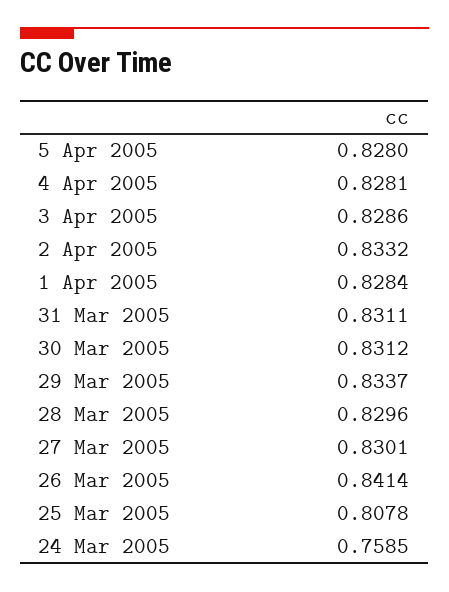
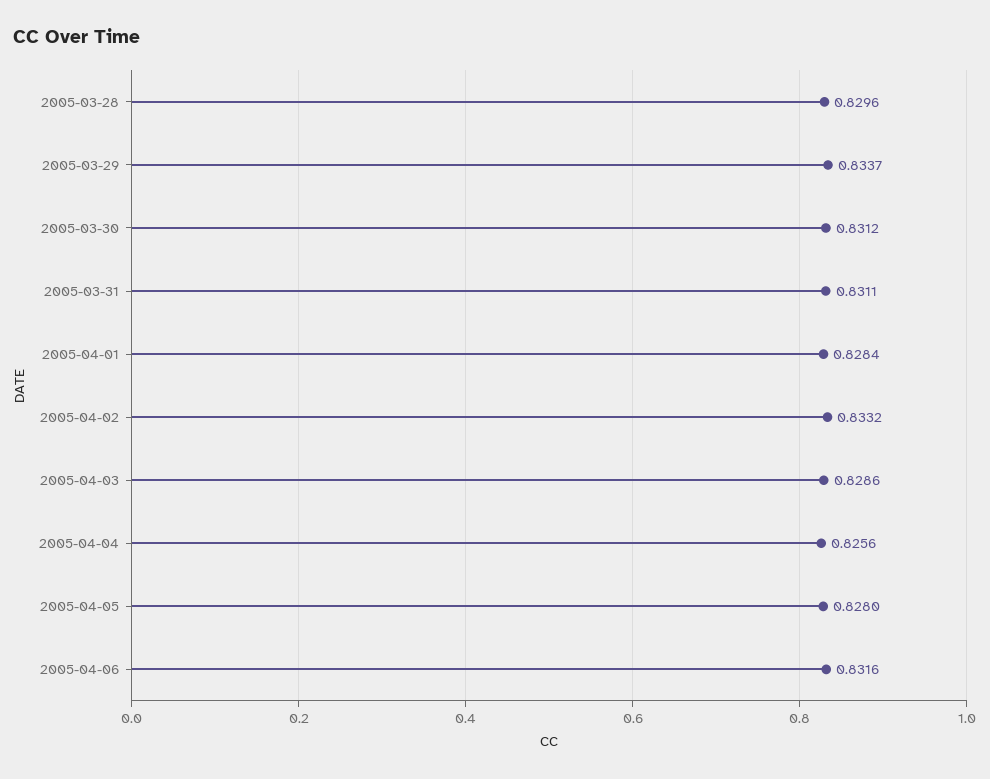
4 Apr 2005: 0.8281 -> 0.8256
27 Mar 2005: 0.8301 -> none
26 Mar 2005: 0.8414 -> none
25 Mar 2005: 0.8078 -> none
24 Mar 2005: 0.7585 -> none
2005-04-06: none -> 0.8316

